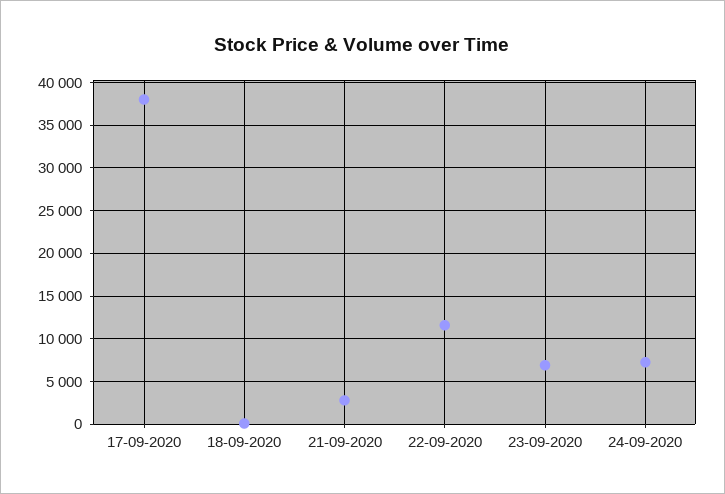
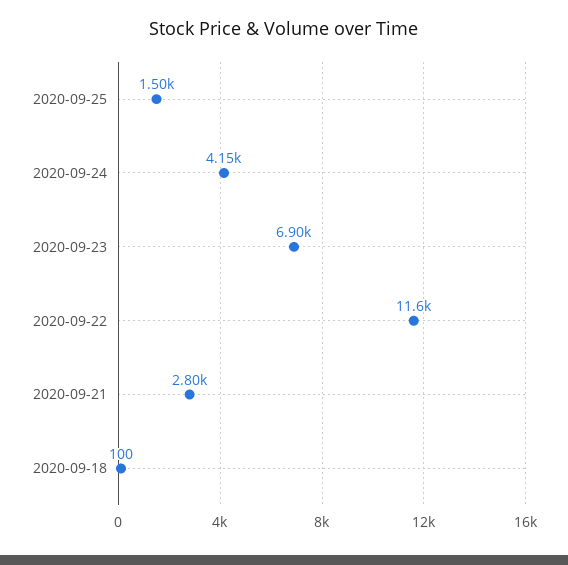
17-09-2020: 38000 -> none
24-09-2020: 7000 -> 4150
2020-09-25: none -> 1500

